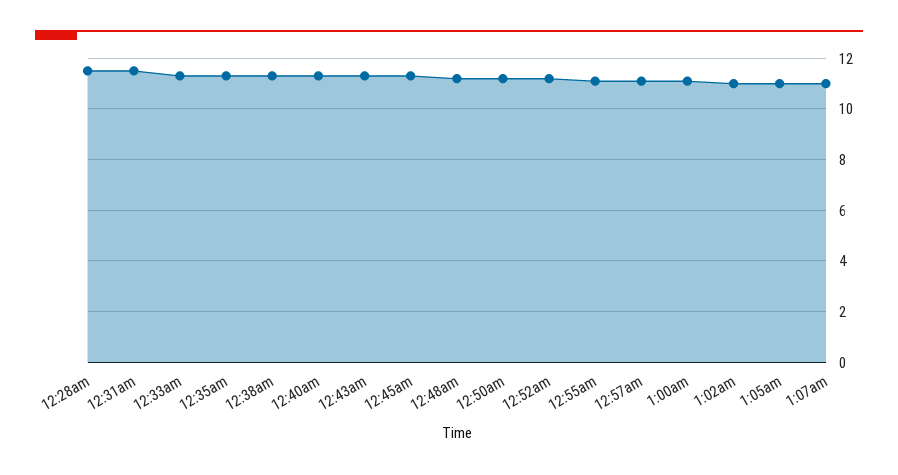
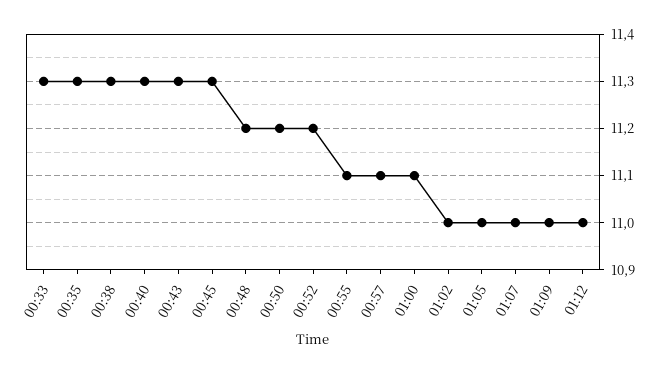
12:28am: 11.5 -> none
12:31am: 11.5 -> none
01:09: none -> 11
01:12: none -> 11

